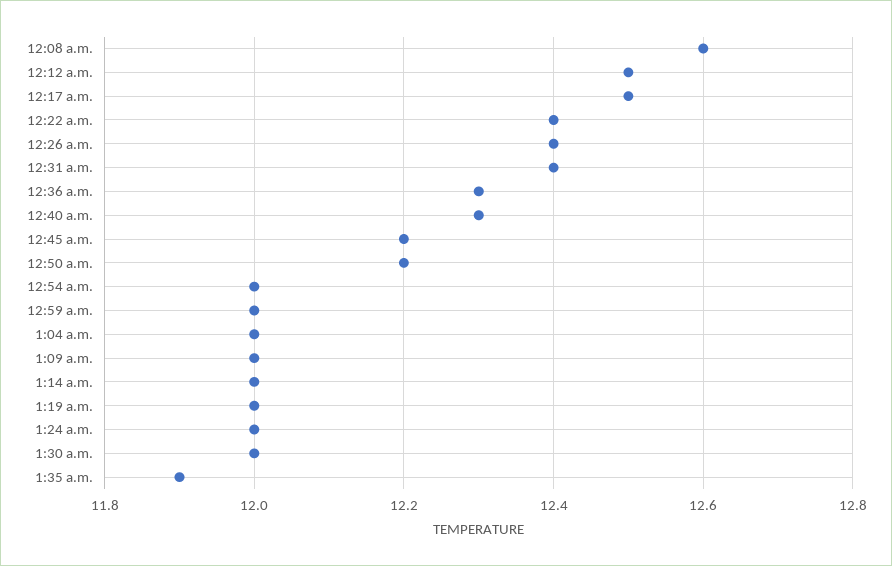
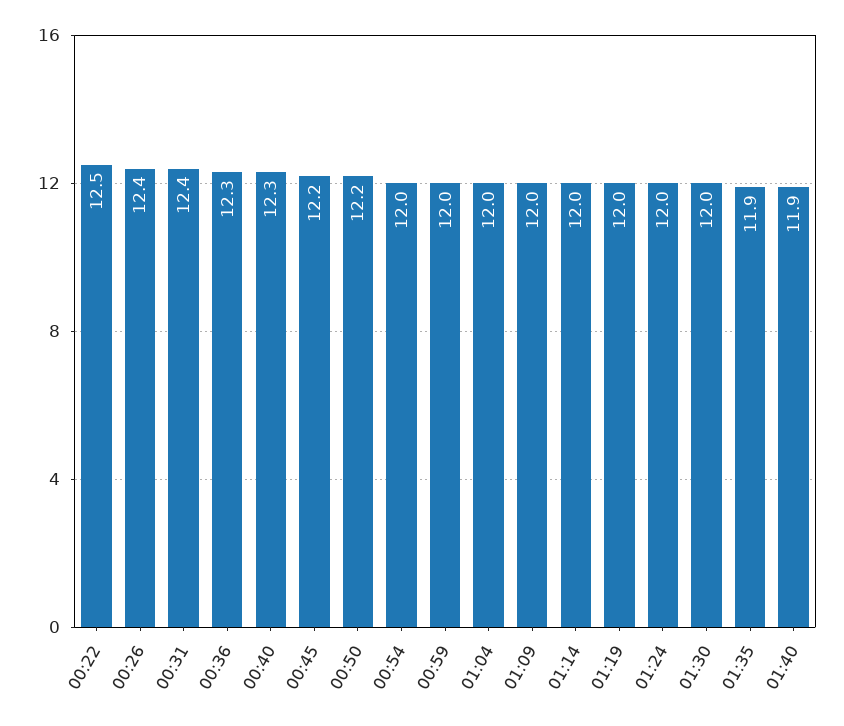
12:08 a.m.: 12.6 -> none
12:12 a.m.: 12.5 -> none
12:17 a.m.: 12.5 -> none
12:22 a.m.: 12.4 -> 12.5
01:40: none -> 11.9

